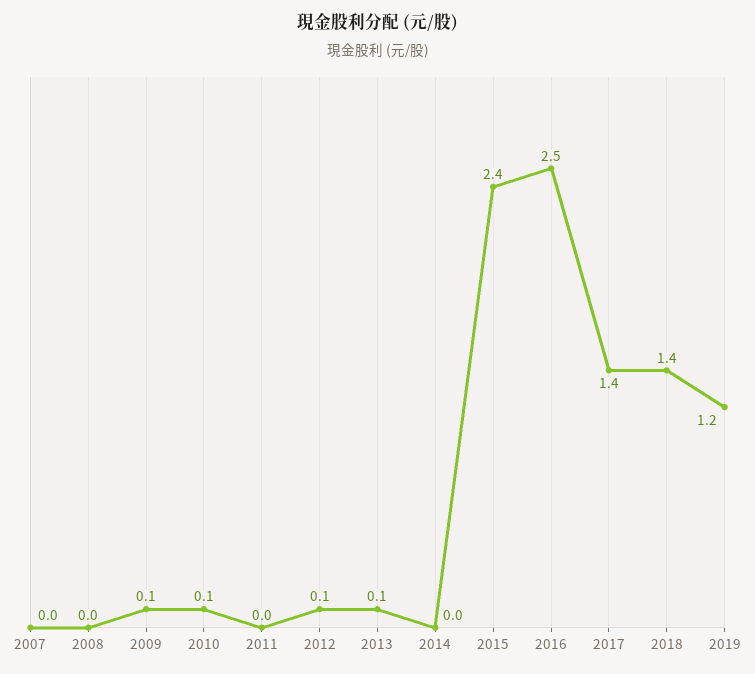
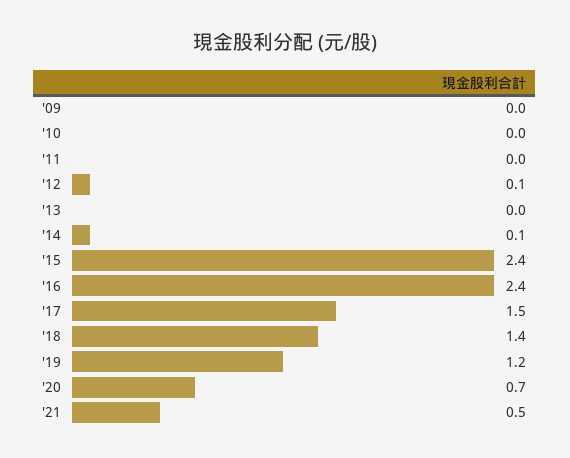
2007: 0 -> none
2008: 0 -> none
2009: 0.1 -> 0
2010: 0.1 -> 0
2013: 0.1 -> 0
2014: 0 -> 0.1
2016: 2.5 -> 2.4
2017: 1.4 -> 1.5
'20: none -> 0.7
'21: none -> 0.5

